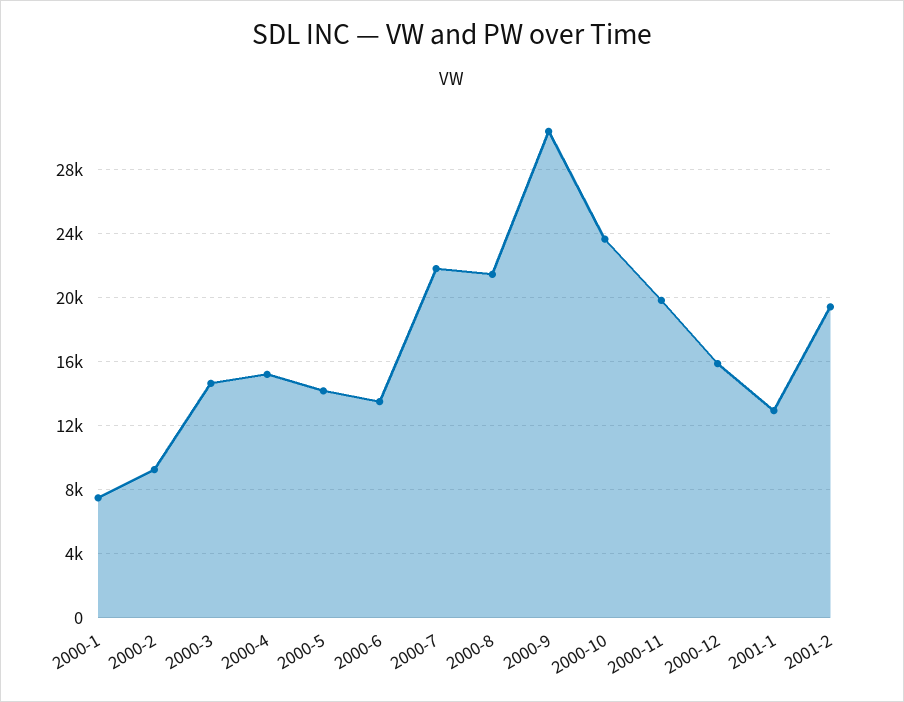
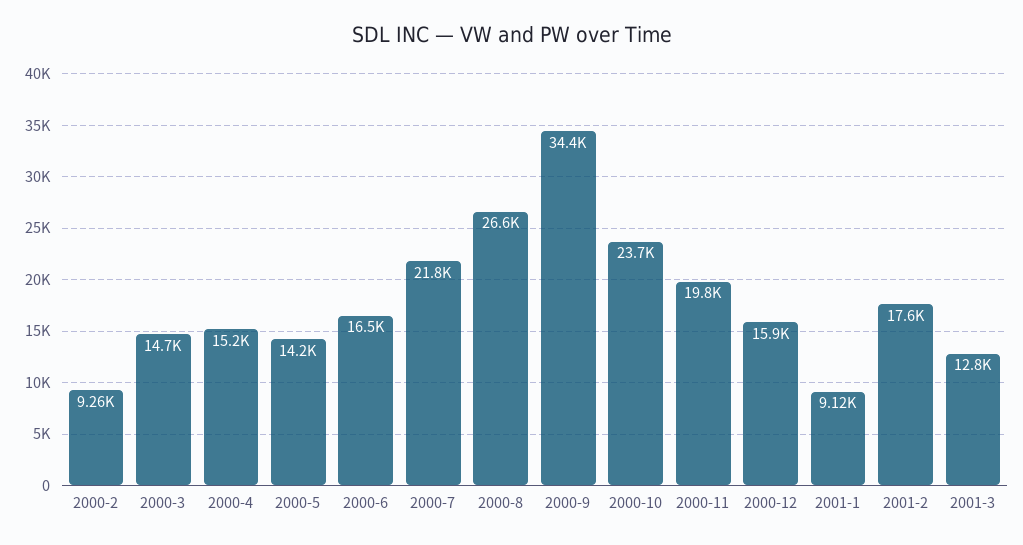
2000-1: 7500 -> none
2000-6: 13500 -> 16500
2000-8: 21500 -> 26600
2000-9: 30500 -> 34400
2001-1: 13000 -> 9120
2001-2: 19500 -> 17600
2001-3: none -> 12800

